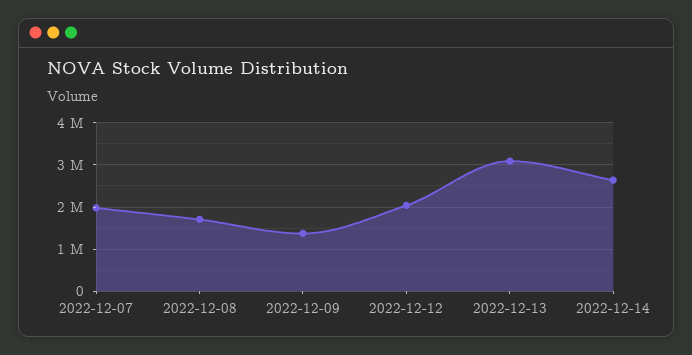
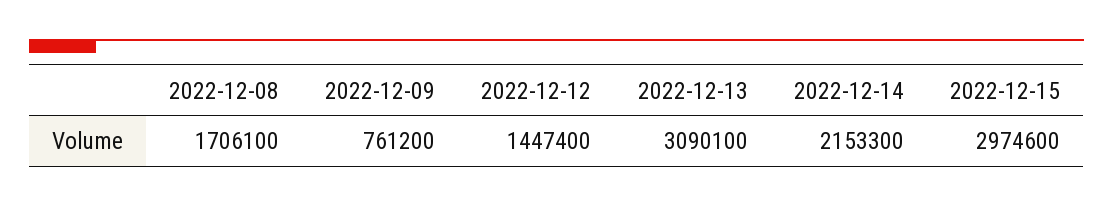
2022-12-07: 2000000 -> none
2022-12-09: 1400000 -> 761200
2022-12-12: 2000000 -> 1447400
2022-12-14: 2600000 -> 2153300
2022-12-15: none -> 2974600

